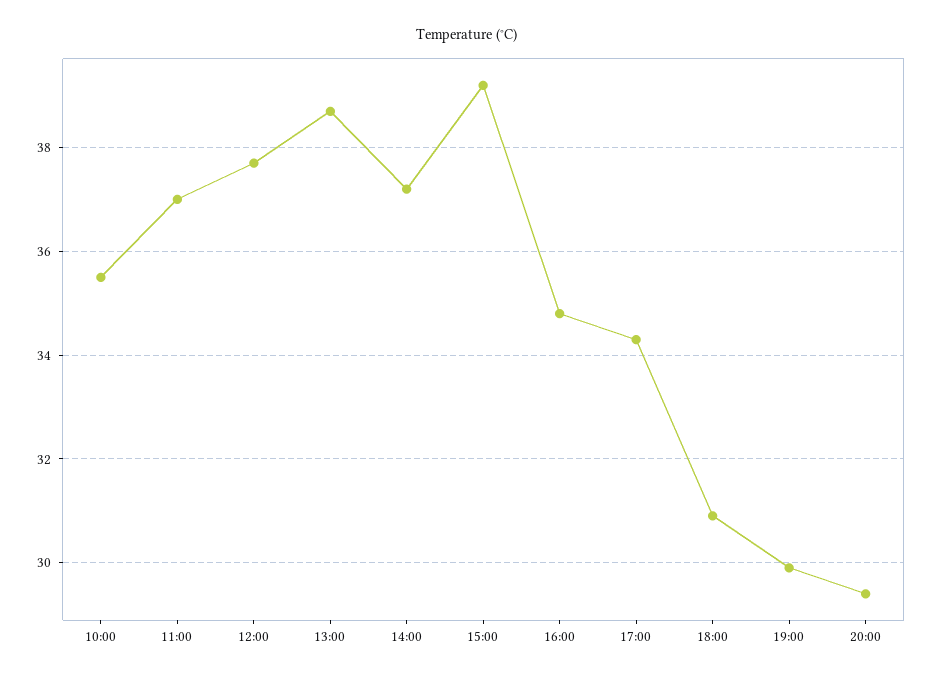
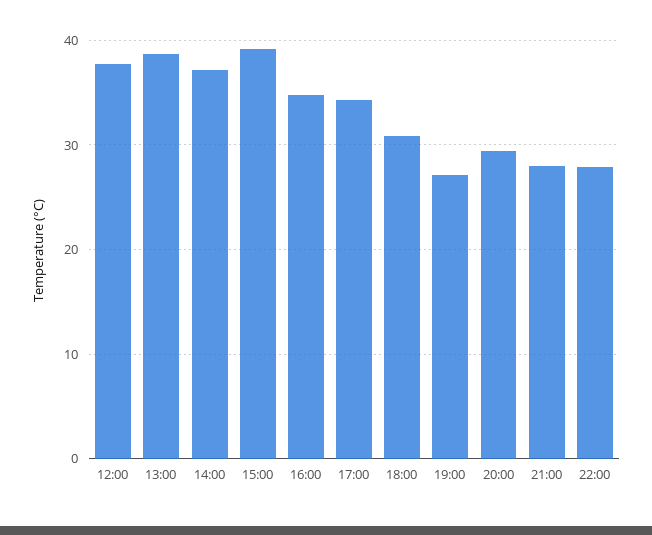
10:00: 35.5 -> none
11:00: 37 -> none
19:00: 30 -> 27
21:00: none -> 28
22:00: none -> 28

